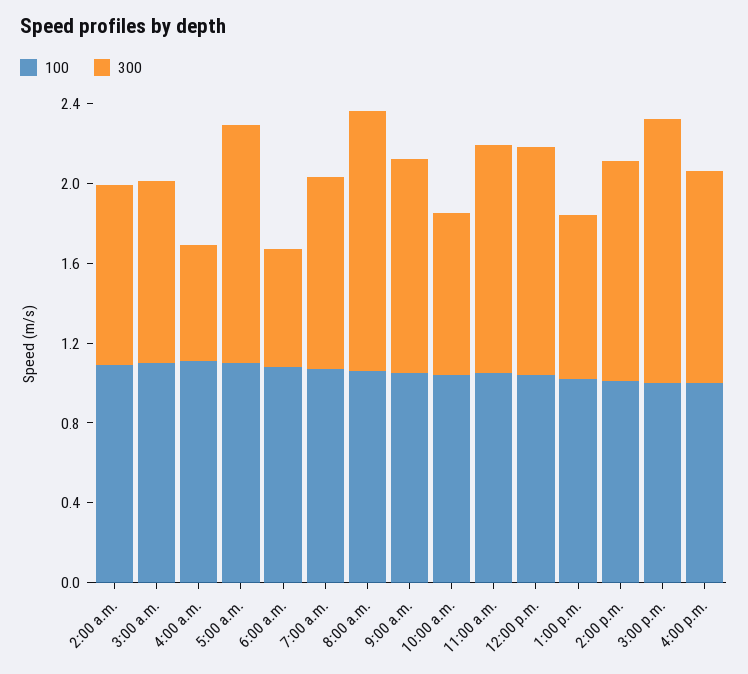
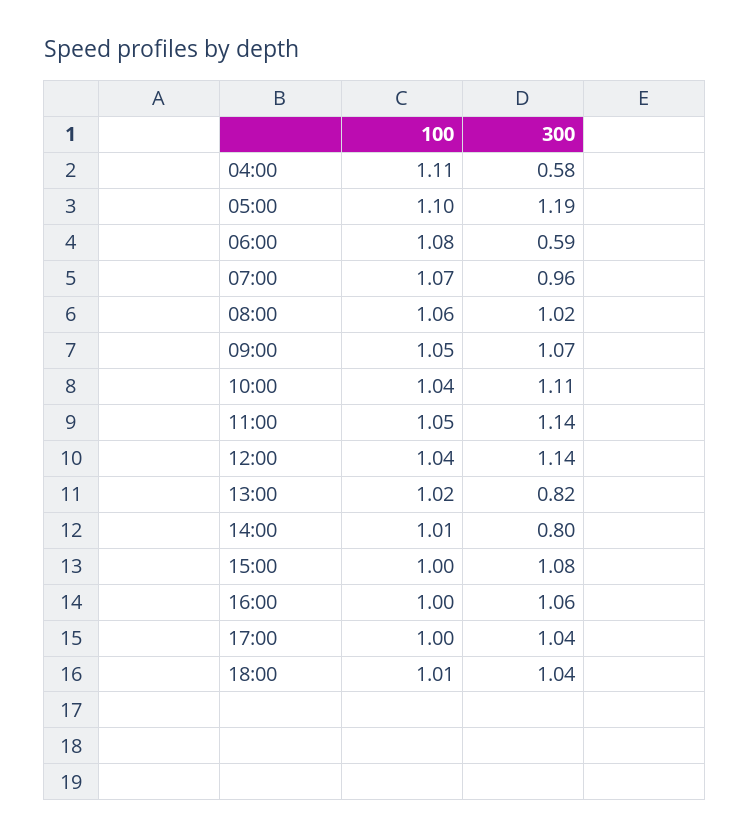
100, 2:00 a.m.: 1.1 -> none
300, 2:00 a.m.: 0.9 -> none
100, 3:00 a.m.: 1.1 -> none
300, 3:00 a.m.: 0.9 -> none
300, 8:00 a.m.: 1.3 -> 1.02
300, 10:00 a.m.: 0.8 -> 1.11
300, 2:00 p.m.: 1.1 -> 0.8
300, 3:00 p.m.: 1.3 -> 1.08
100, 17:00: none -> 1
300, 17:00: none -> 1.04
100, 18:00: none -> 1.01
300, 18:00: none -> 1.04

